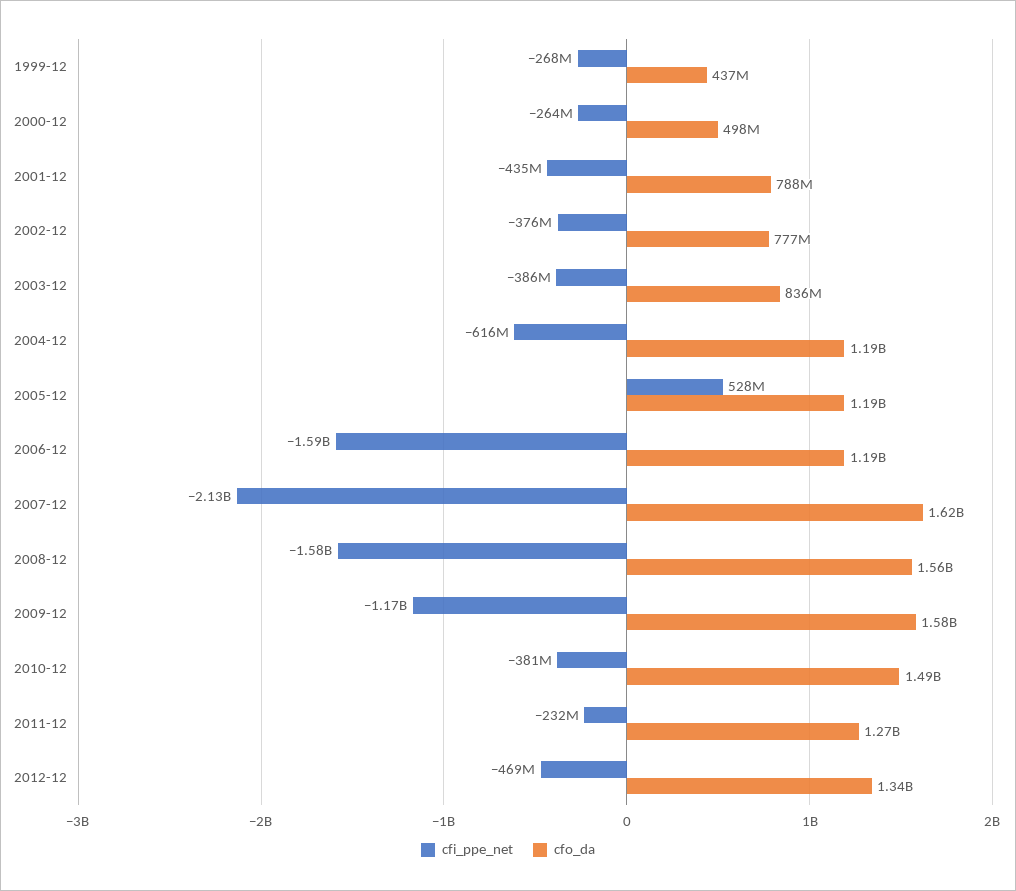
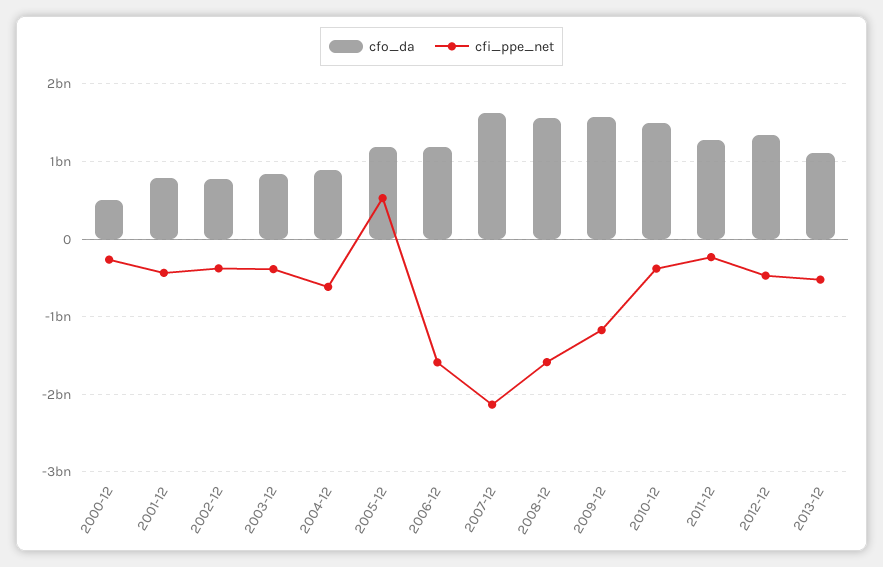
cfi_ppe_net, 1999-12: -268000000 -> none
cfo_da, 1999-12: 437000000 -> none
cfo_da, 2004-12: 1190000000 -> 900000000
cfo_da, 2013-12: none -> 1100000000
cfi_ppe_net, 2013-12: none -> -500000000

